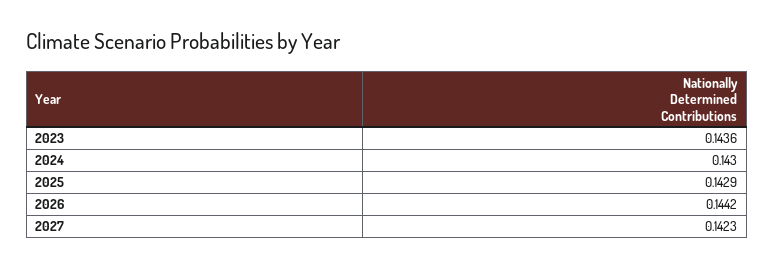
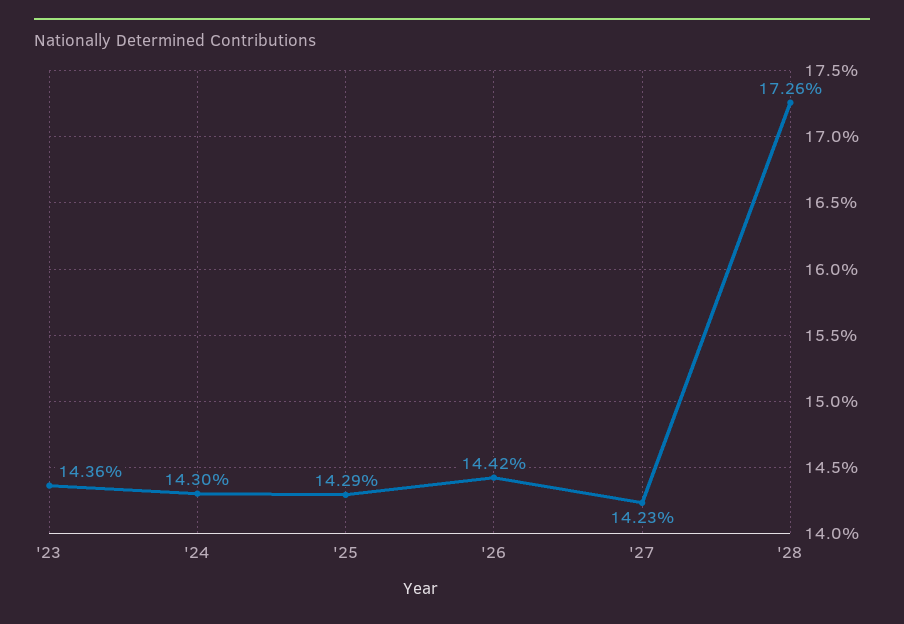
'28: none -> 0.1726

